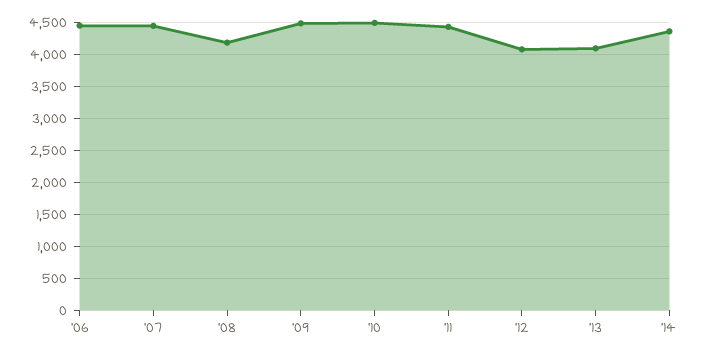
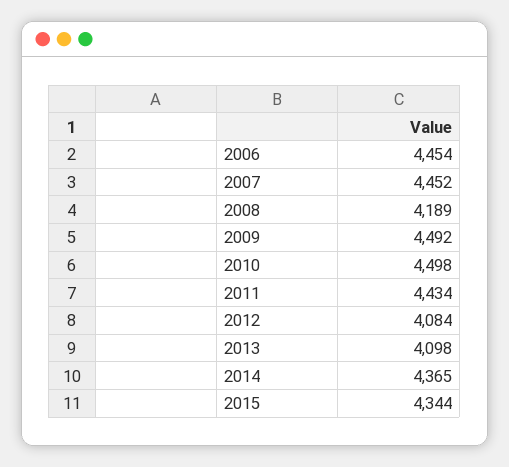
2015: none -> 4344

